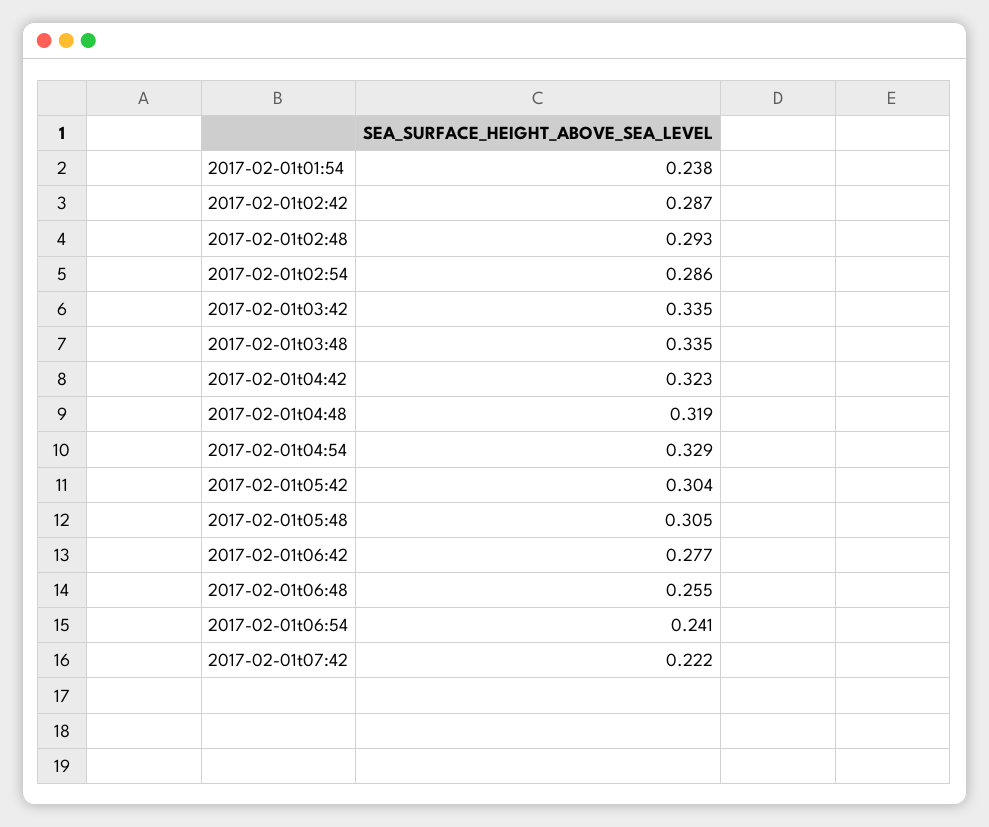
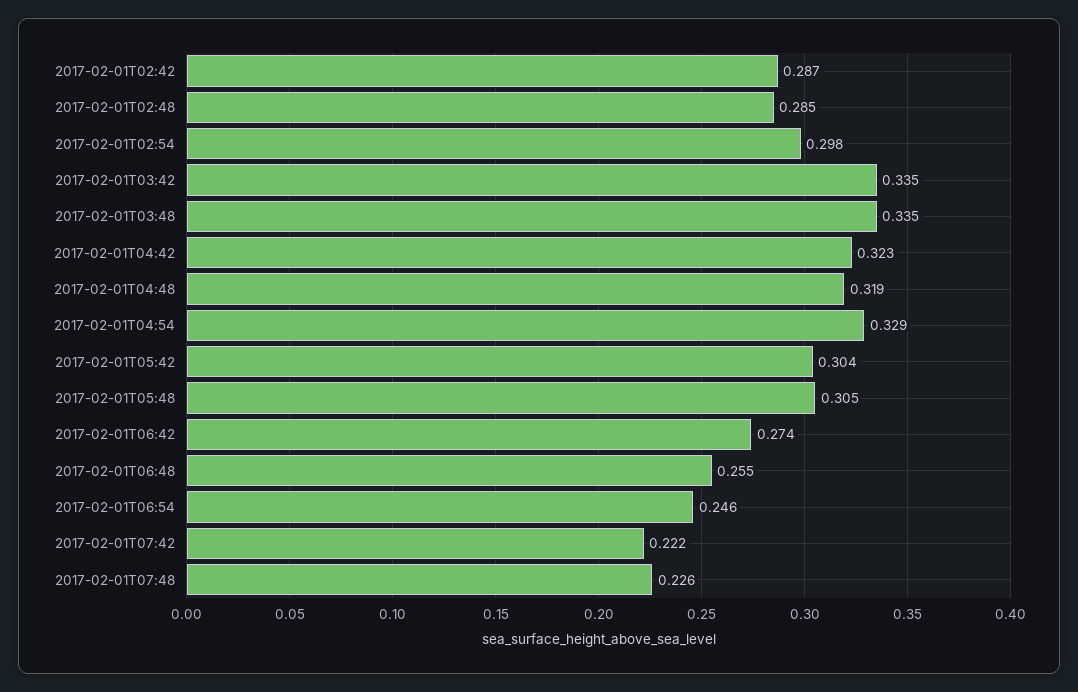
2017-02-01t01:54: 0.238 -> none
2017-02-01t02:48: 0.293 -> 0.285
2017-02-01t02:54: 0.286 -> 0.298
2017-02-01t06:42: 0.277 -> 0.274
2017-02-01t06:54: 0.241 -> 0.246
2017-02-01T07:48: none -> 0.226

